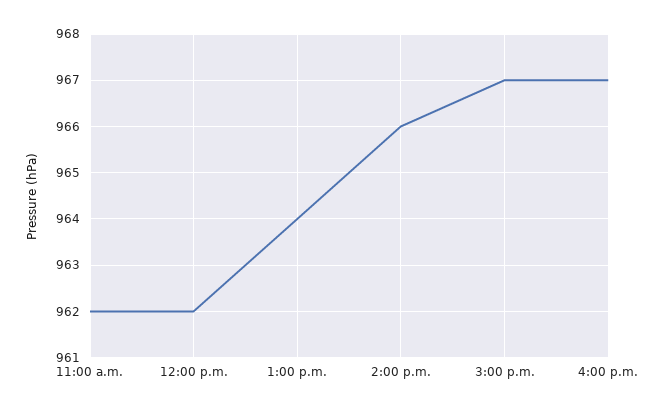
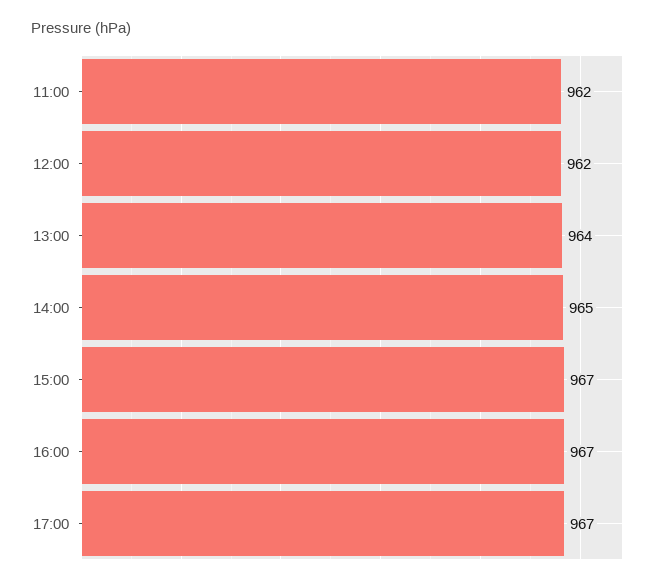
2:00 p.m.: 966 -> 965
17:00: none -> 967

